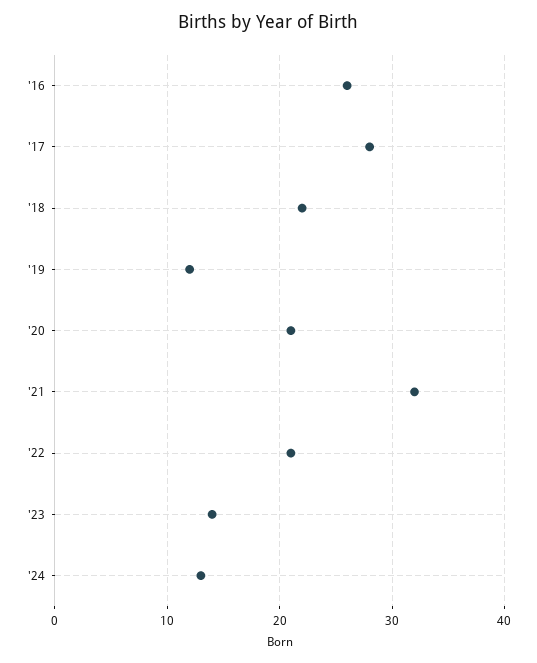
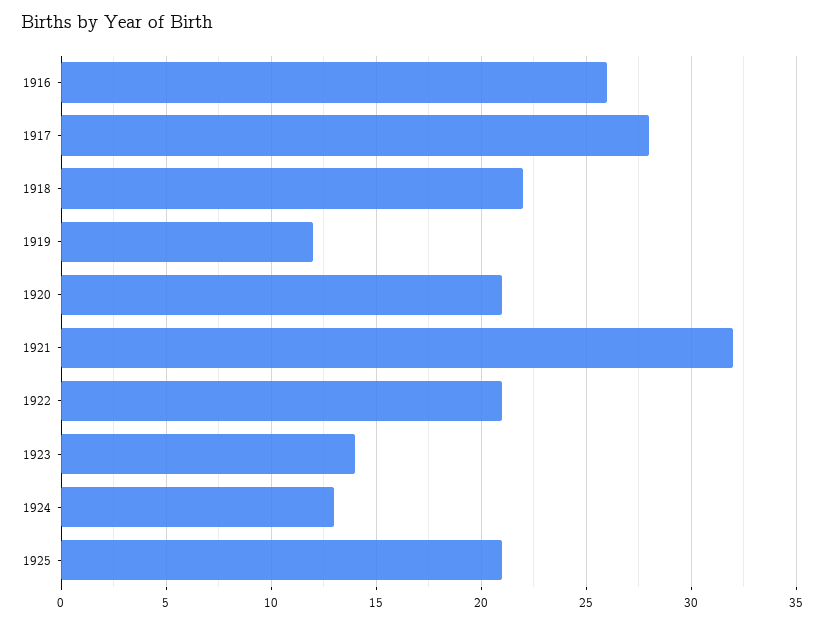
1925: none -> 21

